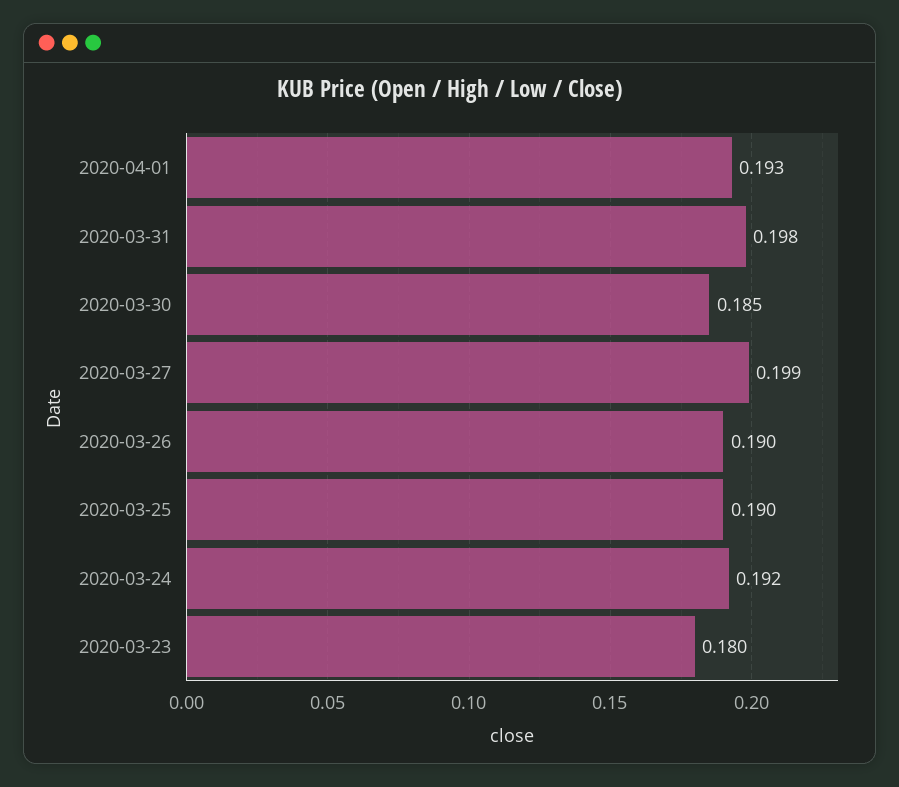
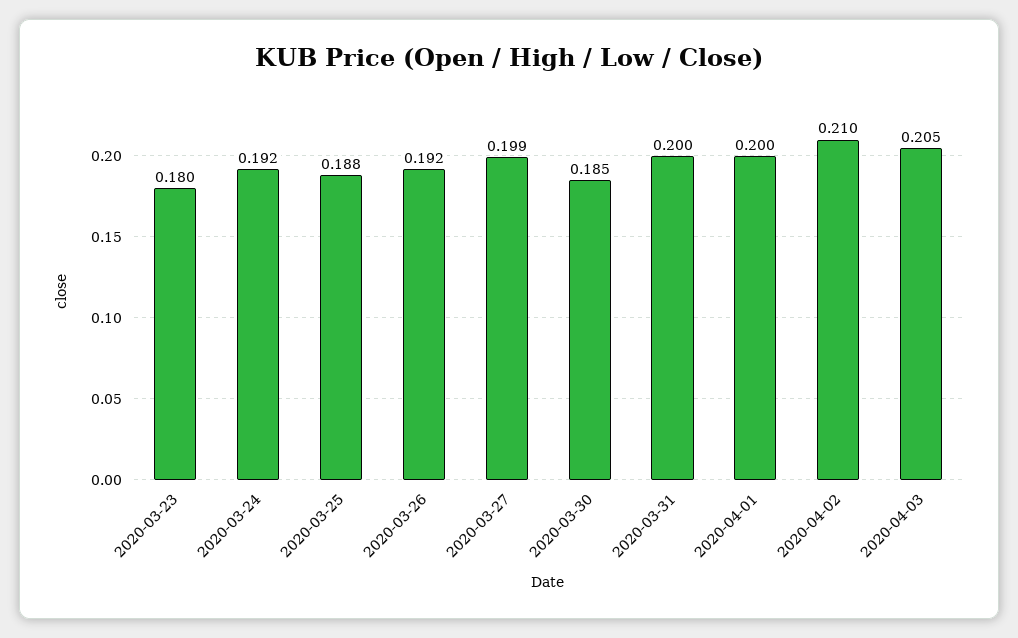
2020-04-01: 0.193 -> 0.2
2020-03-31: 0.198 -> 0.2
2020-03-26: 0.19 -> 0.192
2020-03-25: 0.19 -> 0.188
2020-04-02: none -> 0.21
2020-04-03: none -> 0.205

